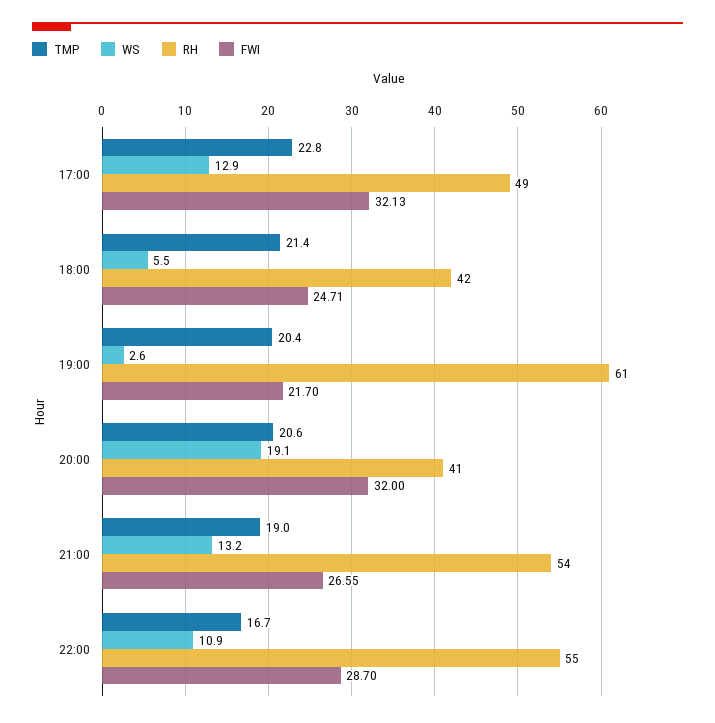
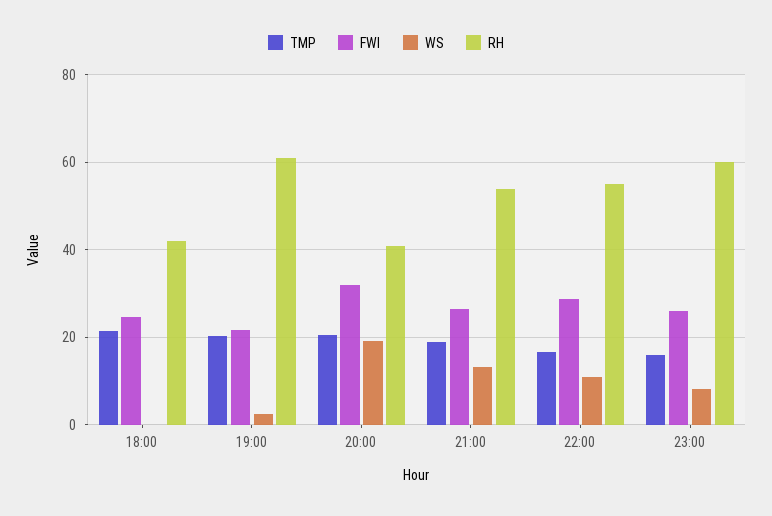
TMP, 17:00: 22.8 -> none
WS, 17:00: 12.9 -> none
RH, 17:00: 49 -> none
FWI, 17:00: 32.13 -> none
WS, 18:00: 5.5 -> 0
TMP, 23:00: none -> 16
FWI, 23:00: none -> 26
WS, 23:00: none -> 8
RH, 23:00: none -> 60

